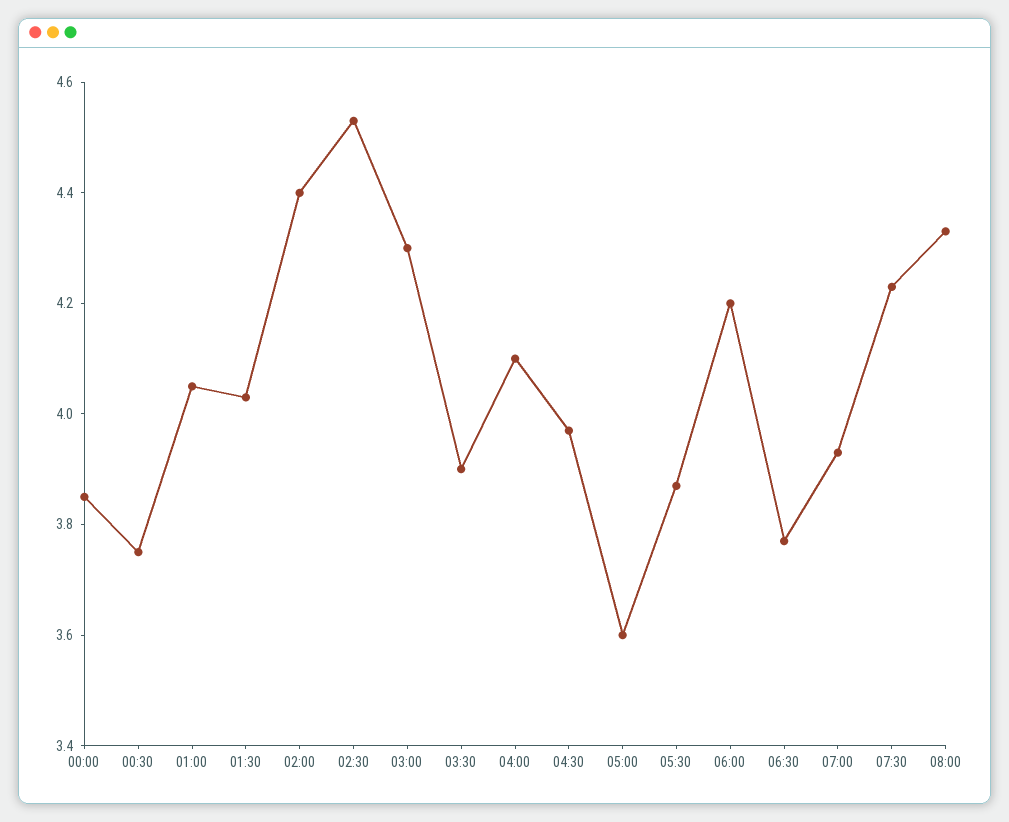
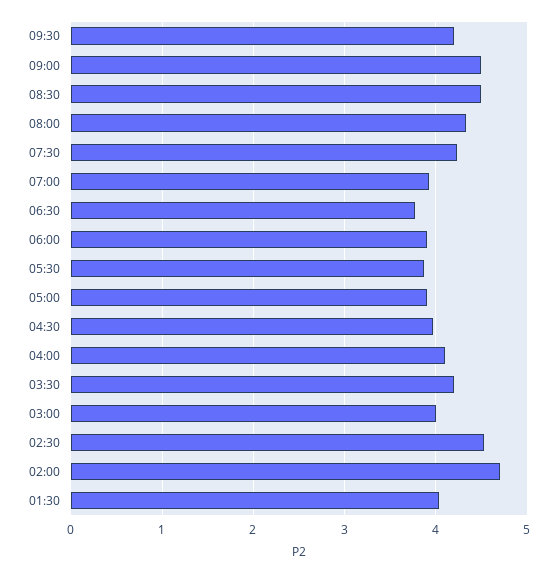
00:00: 3.85 -> none
00:30: 3.75 -> none
01:00: 4.05 -> none
02:00: 4.4 -> 4.7
03:00: 4.3 -> 4
03:30: 3.9 -> 4.2
05:00: 3.6 -> 3.9
06:00: 4.2 -> 3.9
09:30: none -> 4.2
09:00: none -> 4.5
08:30: none -> 4.5

